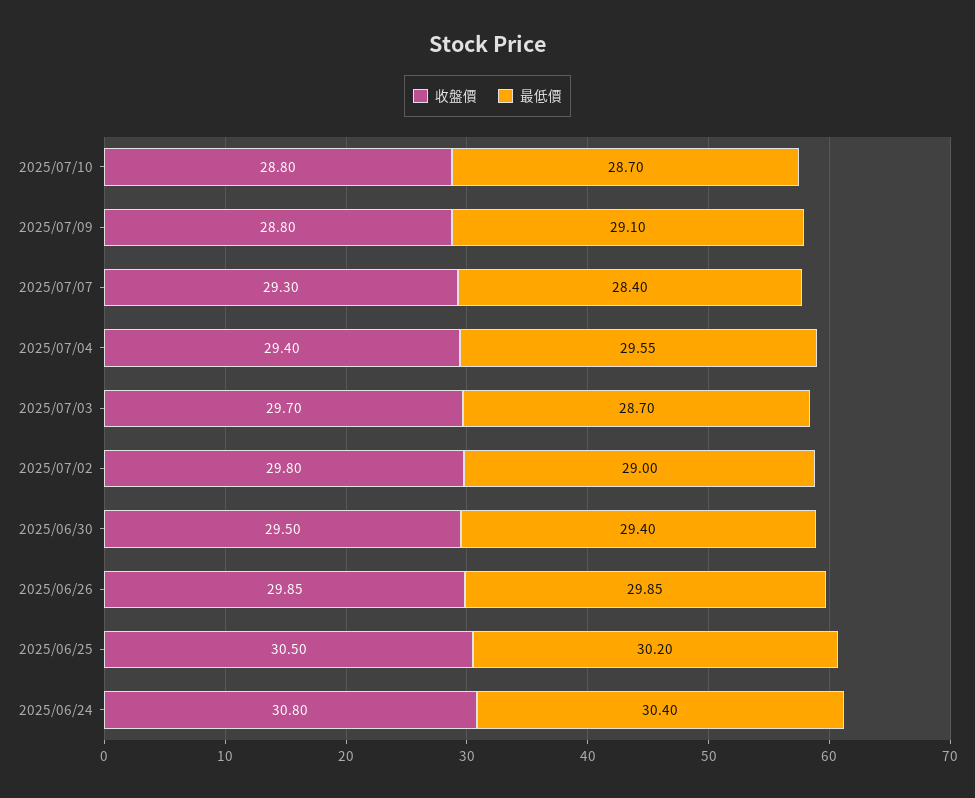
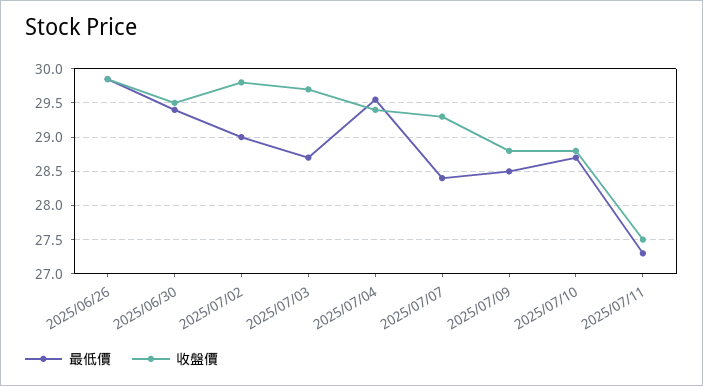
最低價, 2025/07/09: 29.1 -> 28.5
收盤價, 2025/06/25: 30.5 -> none
最低價, 2025/06/25: 30.2 -> none
收盤價, 2025/06/24: 30.8 -> none
最低價, 2025/06/24: 30.4 -> none
最低價, 2025/07/11: none -> 27.3
收盤價, 2025/07/11: none -> 27.5

